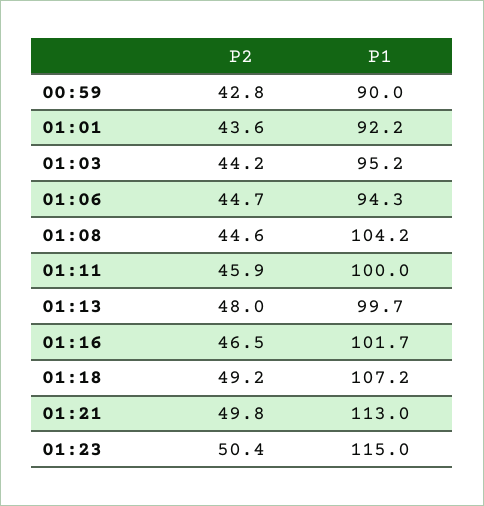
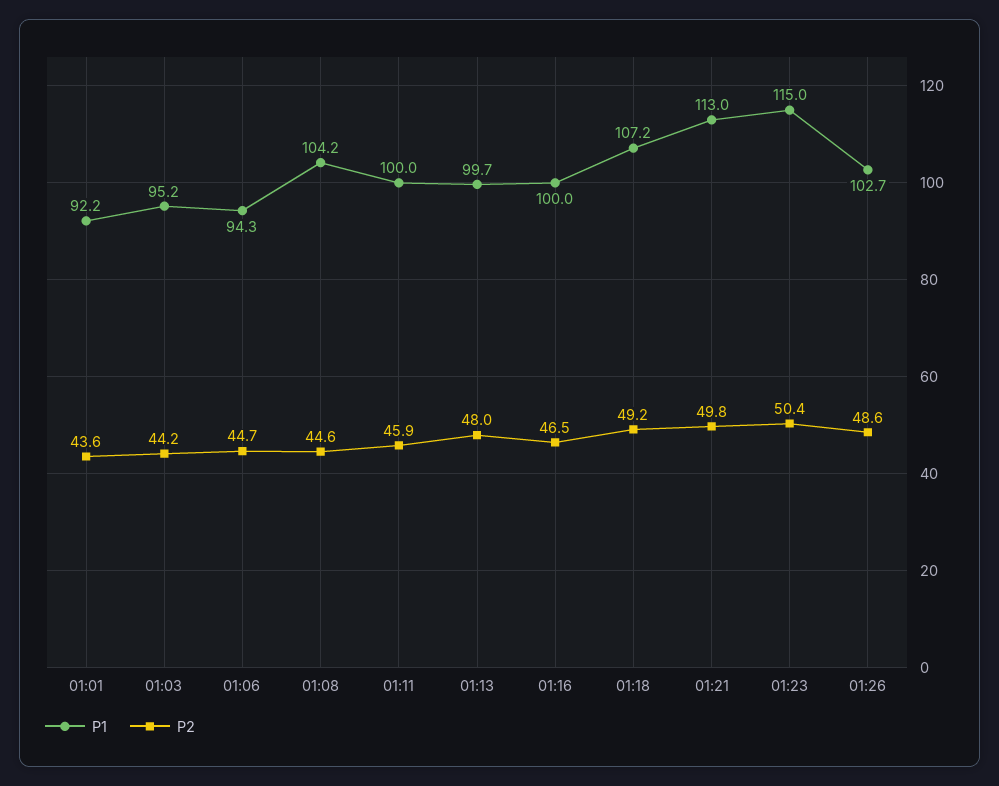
P2, 00:59: 42.8 -> none
P1, 00:59: 90 -> none
P1, 01:16: 101.7 -> 100
P1, 01:26: none -> 102.7
P2, 01:26: none -> 48.6

